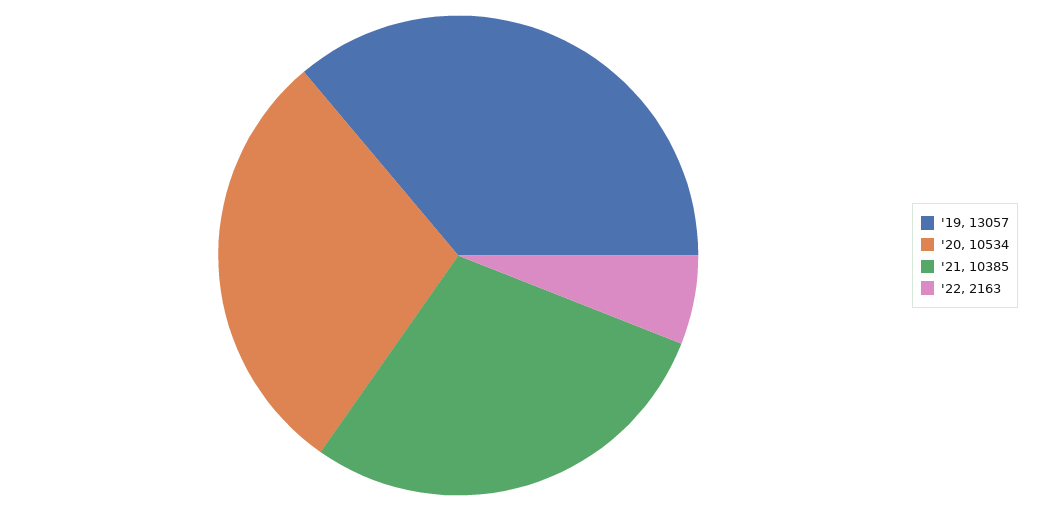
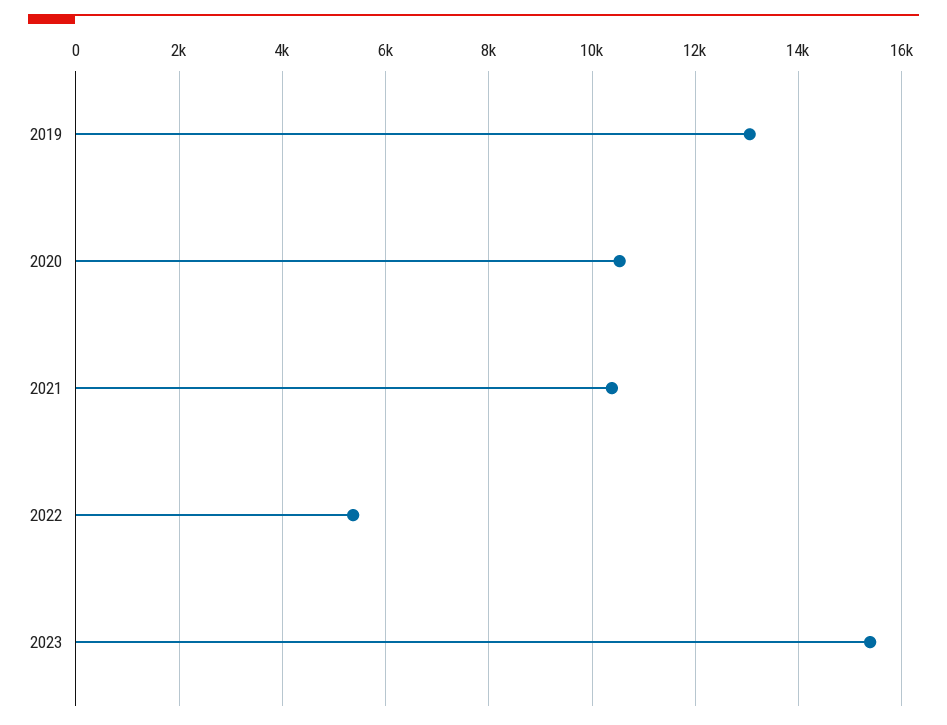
'22: 2163 -> 5400
2023: none -> 15400

